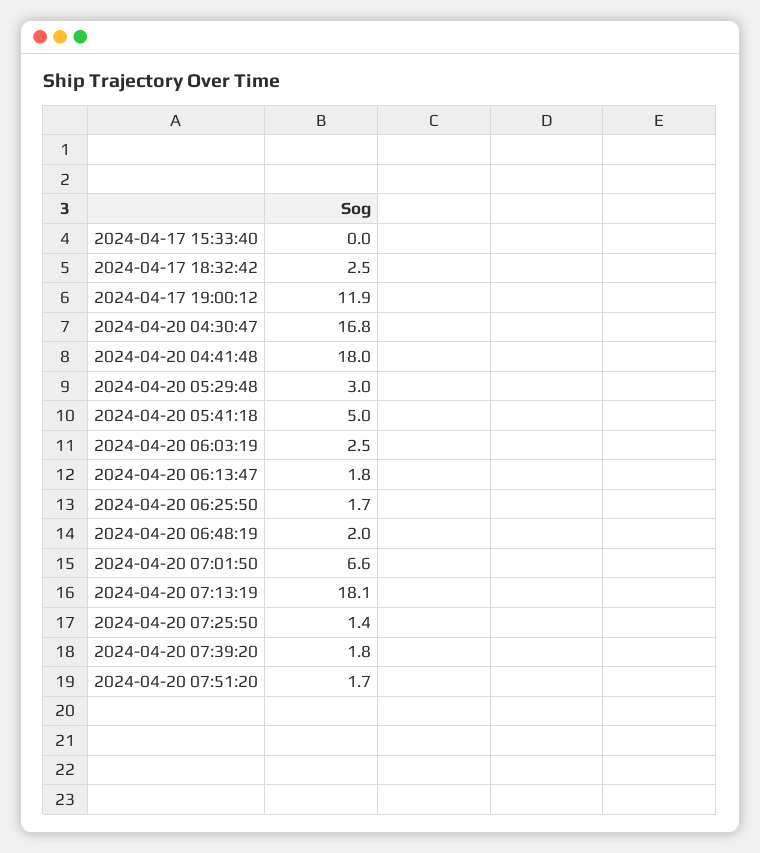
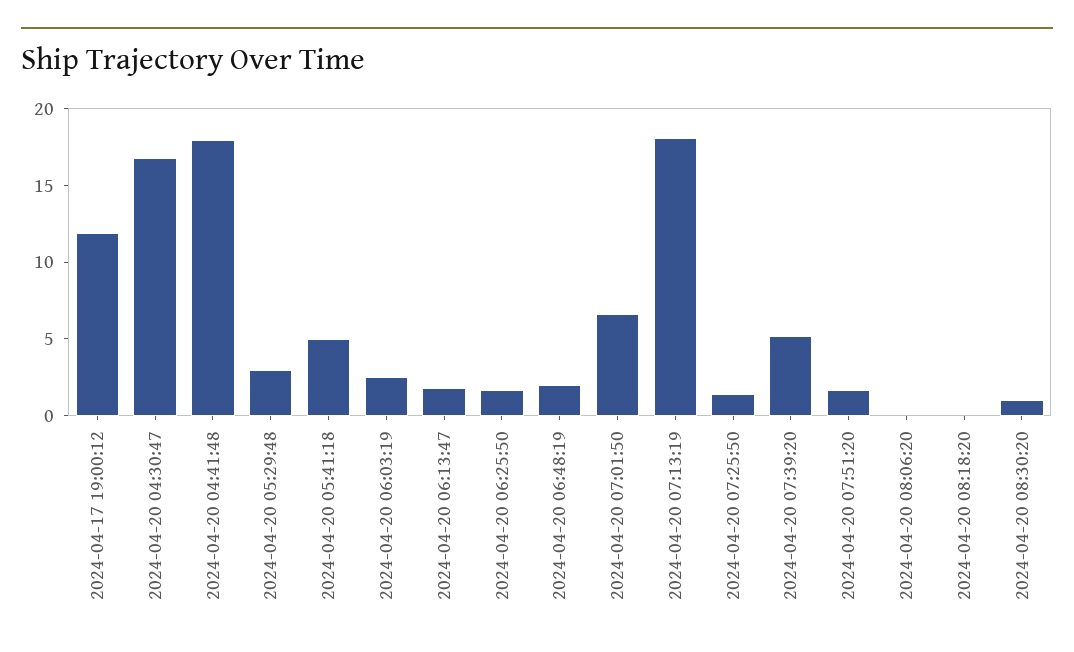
2024-04-17 15:33:40: 0 -> none
2024-04-17 18:32:42: 2.5 -> none
2024-04-20 07:39:20: 1.8 -> 5
2024-04-20 08:06:20: none -> 0
2024-04-20 08:18:20: none -> 0
2024-04-20 08:30:20: none -> 1

